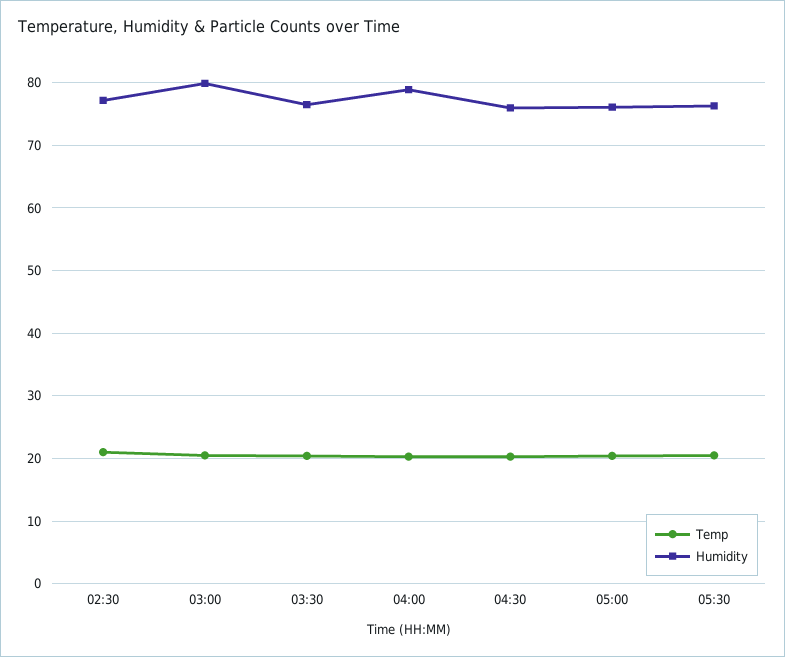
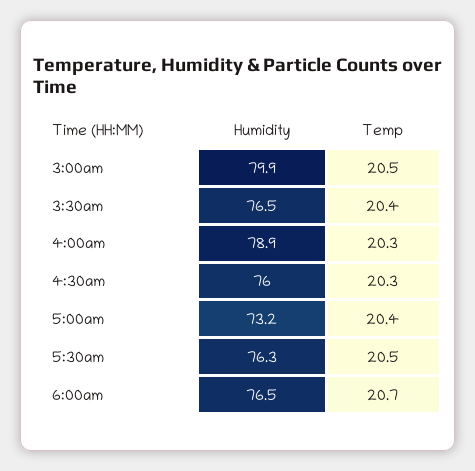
Temp, 02:30: 21 -> none
Humidity, 02:30: 77 -> none
Humidity, 05:00: 76 -> 73.2
Humidity, 6:00am: none -> 76.5
Temp, 6:00am: none -> 20.7

